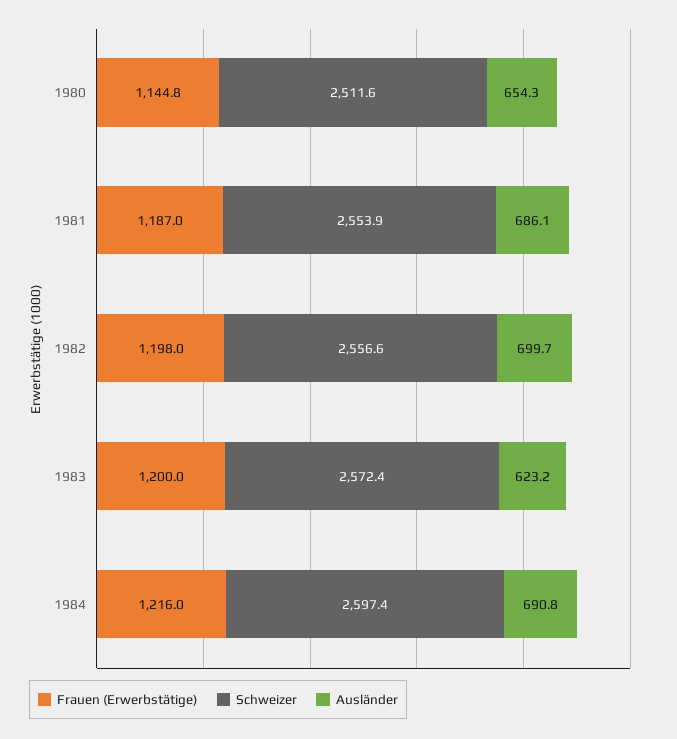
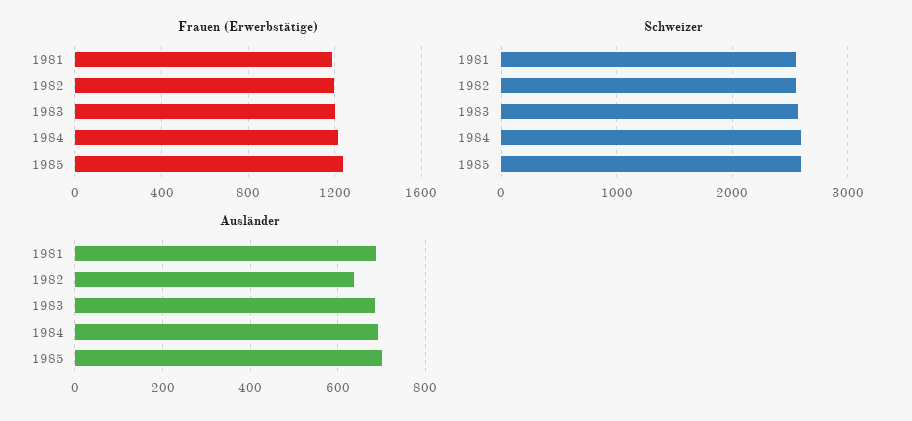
Frauen (Erwerbstätige), 1980: 1144.8 -> none
Schweizer, 1980: 2511.6 -> none
Ausländer, 1980: 654.3 -> none
Ausländer, 1982: 699.7 -> 640
Ausländer, 1983: 623.2 -> 680
Frauen (Erwerbstätige), 1985: none -> 1250
Schweizer, 1985: none -> 2600
Ausländer, 1985: none -> 700

